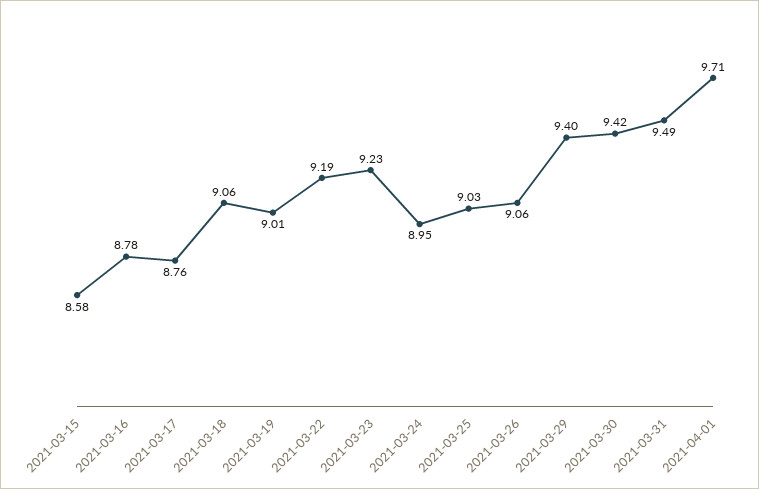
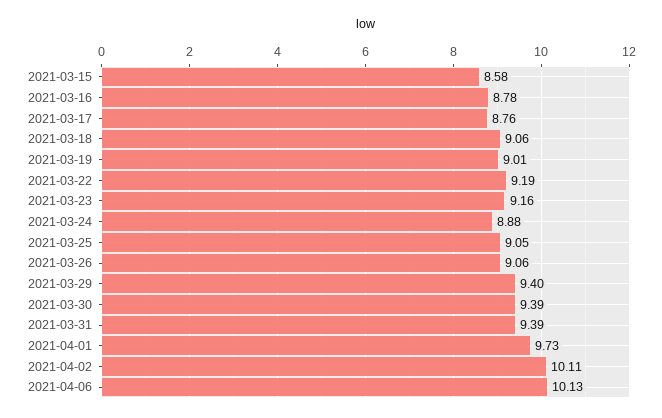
2021-03-23: 9.23 -> 9.16
2021-03-24: 8.95 -> 8.88
2021-03-25: 9.03 -> 9.05
2021-03-30: 9.42 -> 9.39
2021-03-31: 9.49 -> 9.39
2021-04-01: 9.71 -> 9.73
2021-04-02: none -> 10.11
2021-04-06: none -> 10.13

